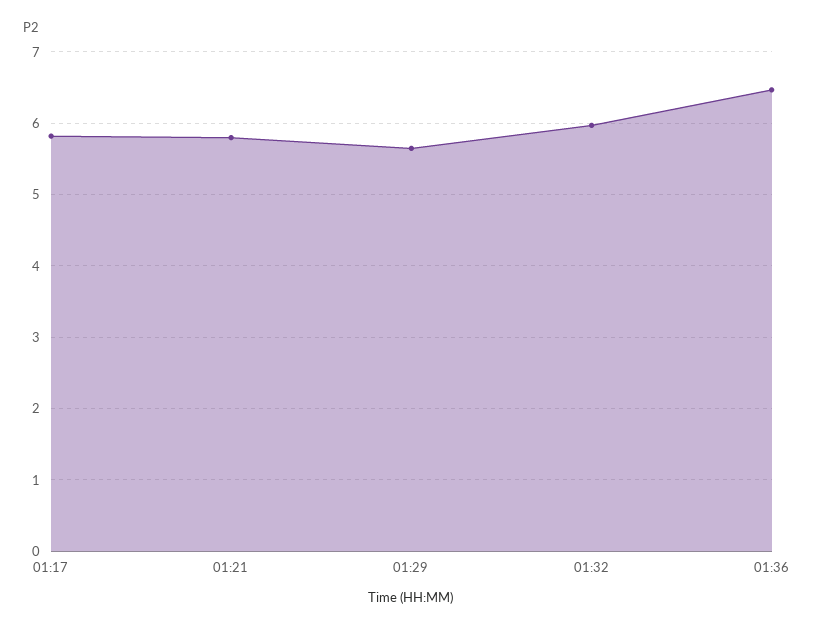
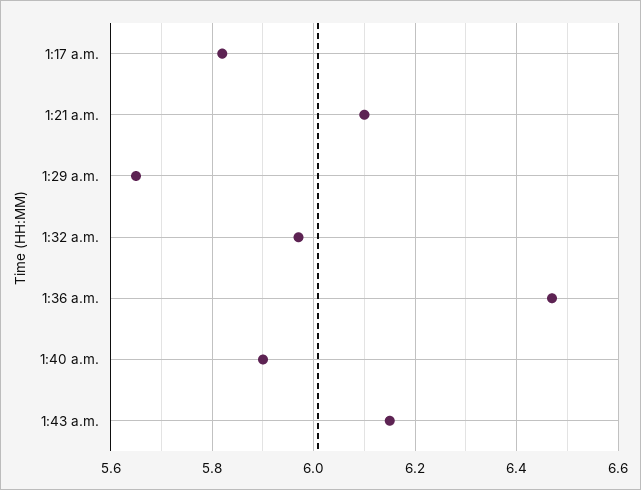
01:21: 5.8 -> 6.1
1:40 a.m.: none -> 5.9
1:43 a.m.: none -> 6.15

